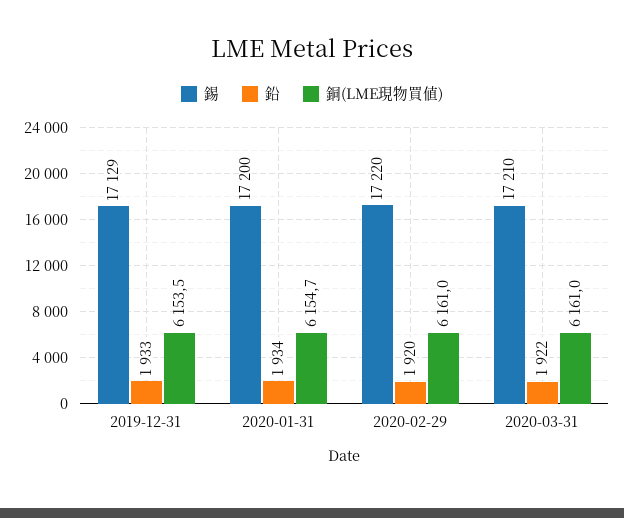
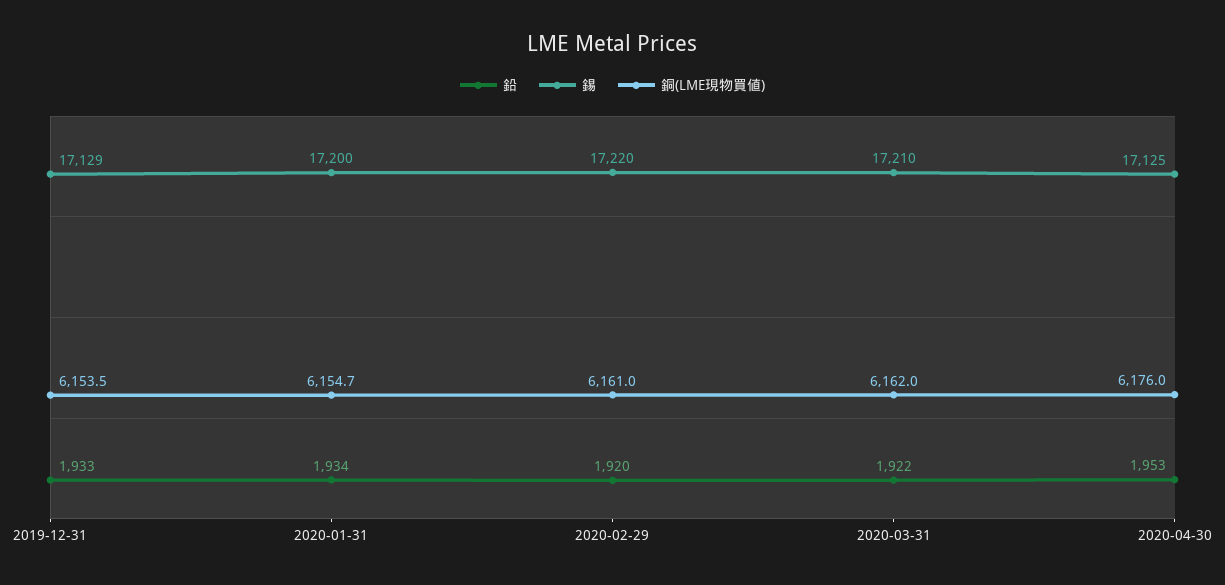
銅(LME現物買値), 2020-03-31: 6161 -> 6162
鉛, 2020-04-30: none -> 1953
錫, 2020-04-30: none -> 17125
銅(LME現物買値), 2020-04-30: none -> 6176

